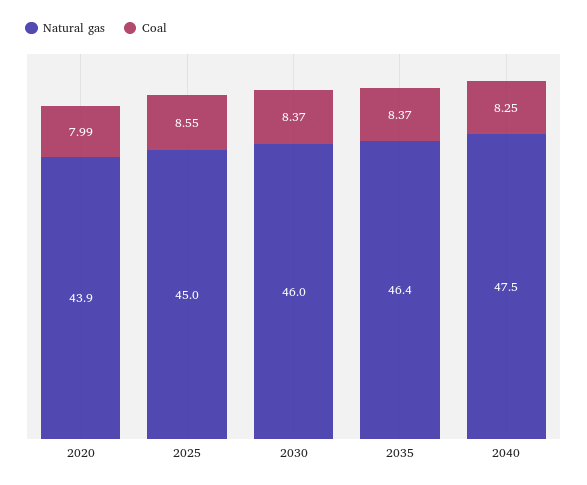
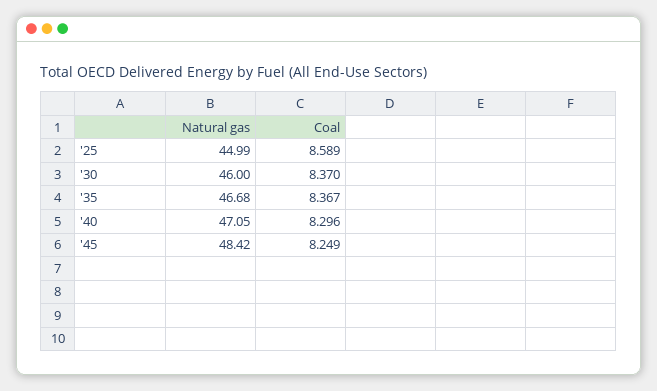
Natural gas, 2020: 43.9 -> none
Coal, 2020: 7.99 -> none
Coal, 2025: 8.55 -> 8.589
Natural gas, 2035: 46.4 -> 46.68
Natural gas, 2040: 47.5 -> 47.05
Coal, 2040: 8.25 -> 8.296
Natural gas, '45: none -> 48.42
Coal, '45: none -> 8.249

